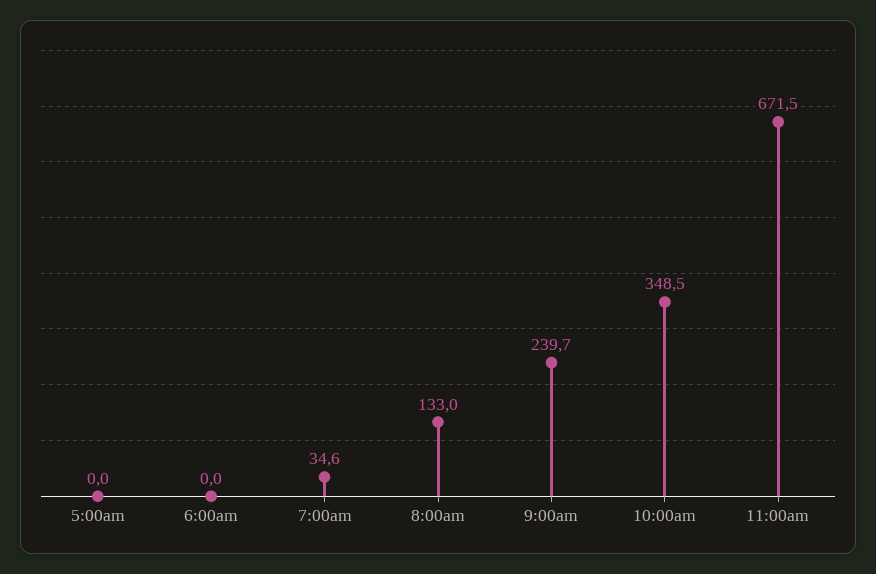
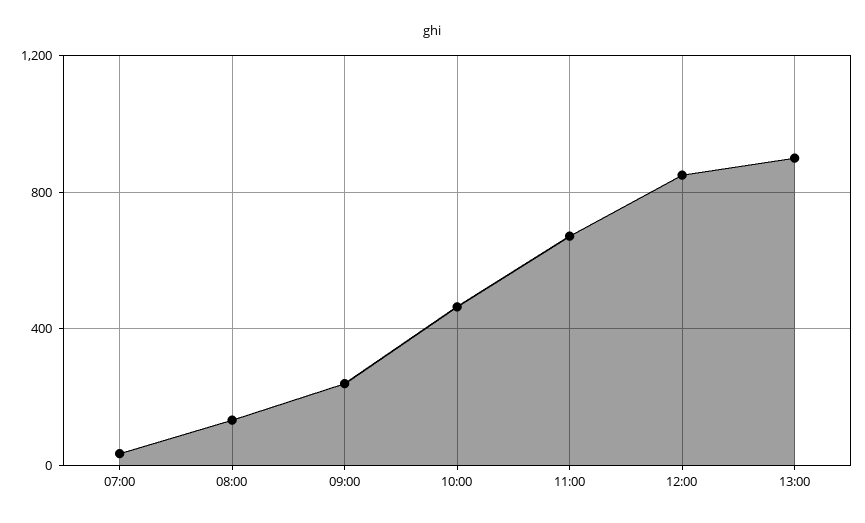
5:00am: 0 -> none
6:00am: 0 -> none
10:00am: 348.5 -> 450
12:00: none -> 850
13:00: none -> 900

